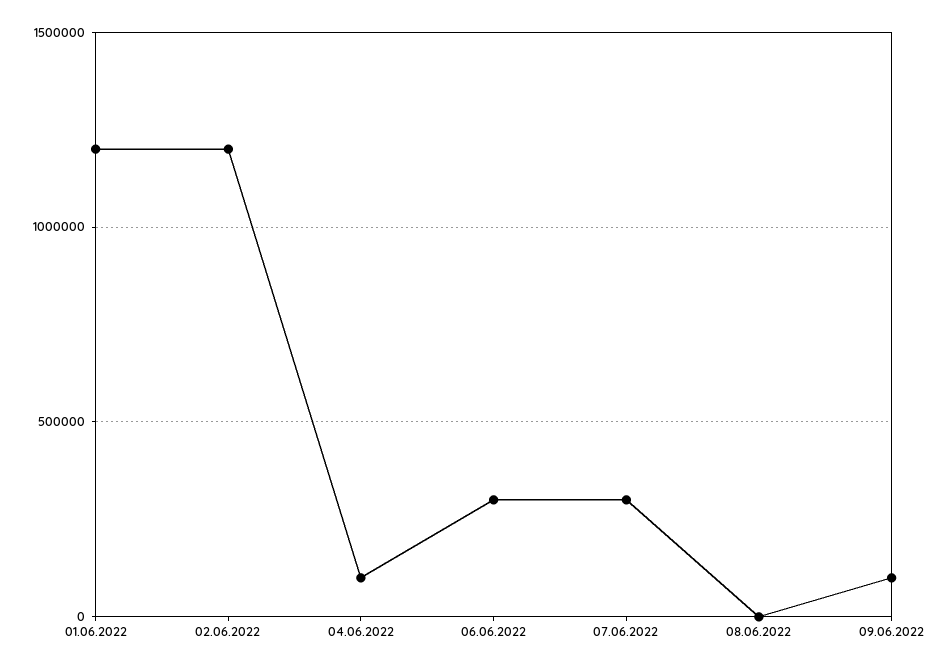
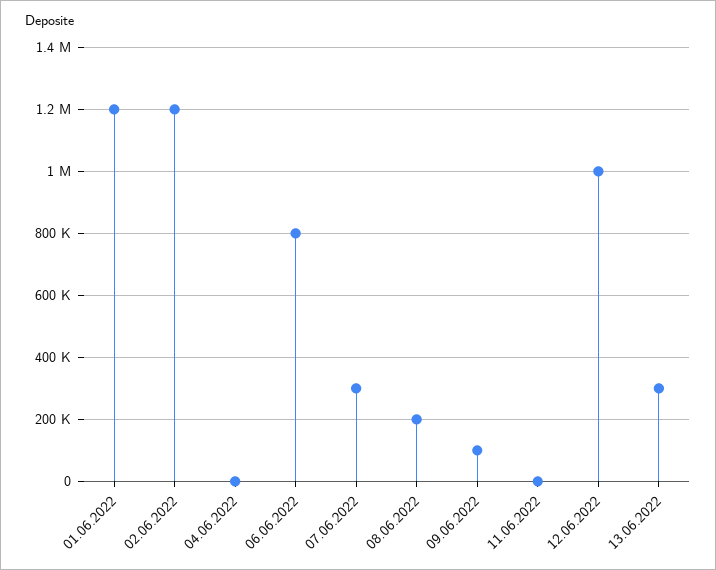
04.06.2022: 100000 -> 0
06.06.2022: 300000 -> 800000
08.06.2022: 0 -> 200000
11.06.2022: none -> 0
12.06.2022: none -> 1000000
13.06.2022: none -> 300000

